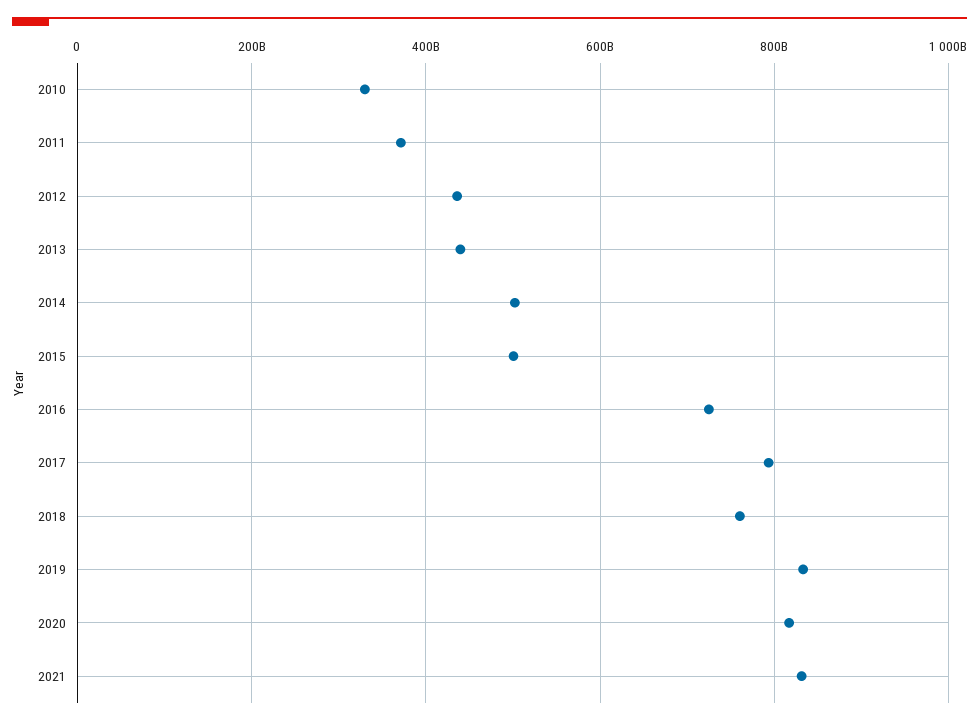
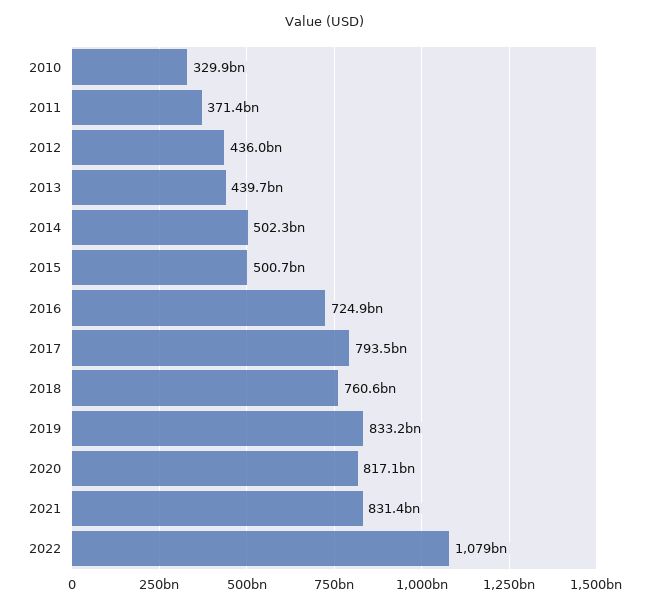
2022: none -> 1079000000000

